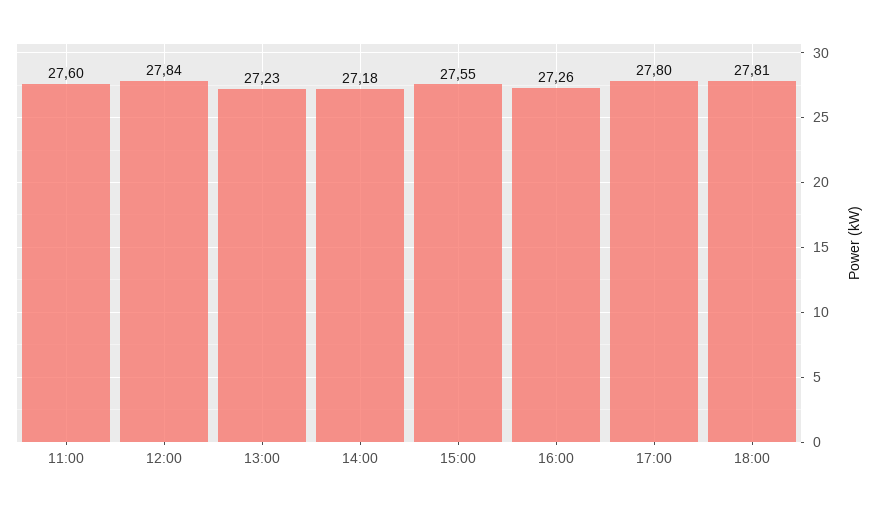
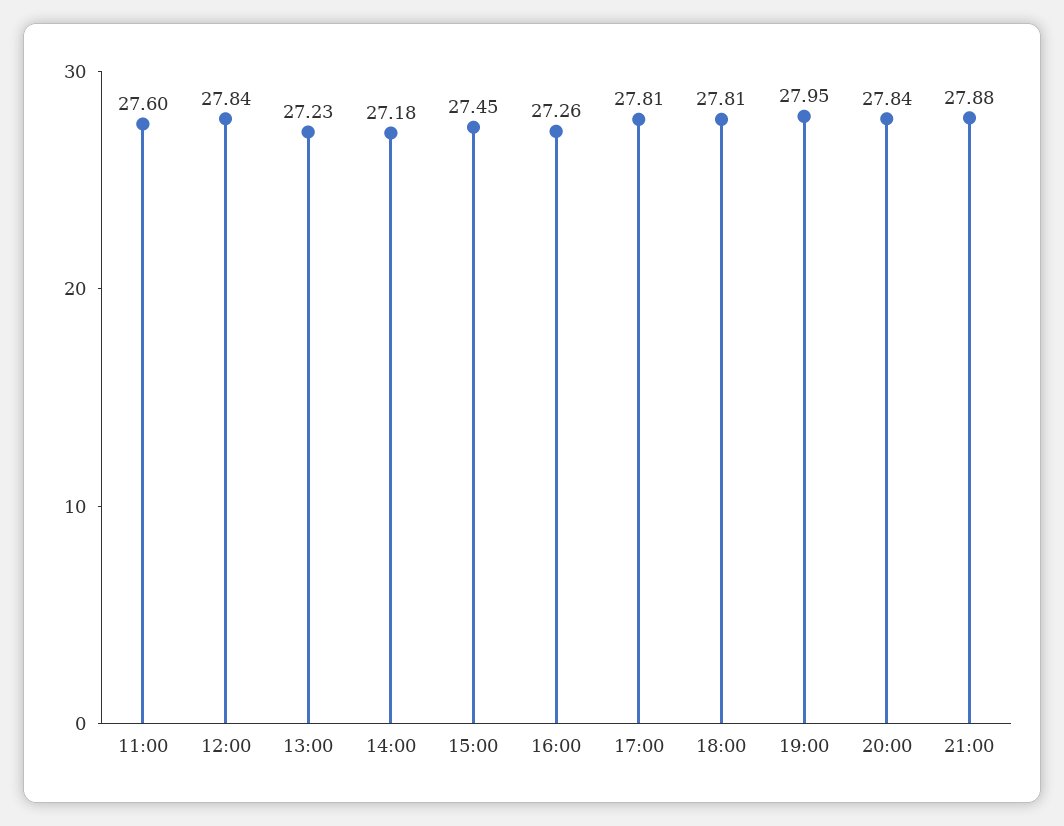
15:00: 27.55 -> 27.45
17:00: 27.8 -> 27.81
19:00: none -> 27.95
20:00: none -> 27.84
21:00: none -> 27.88

